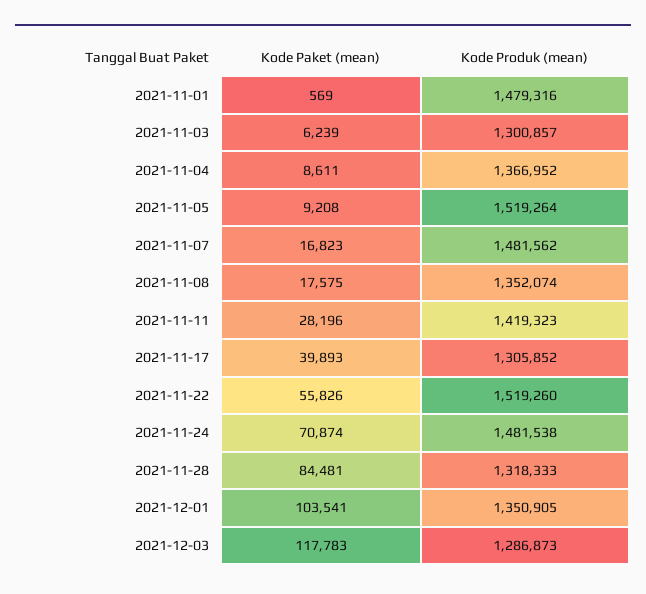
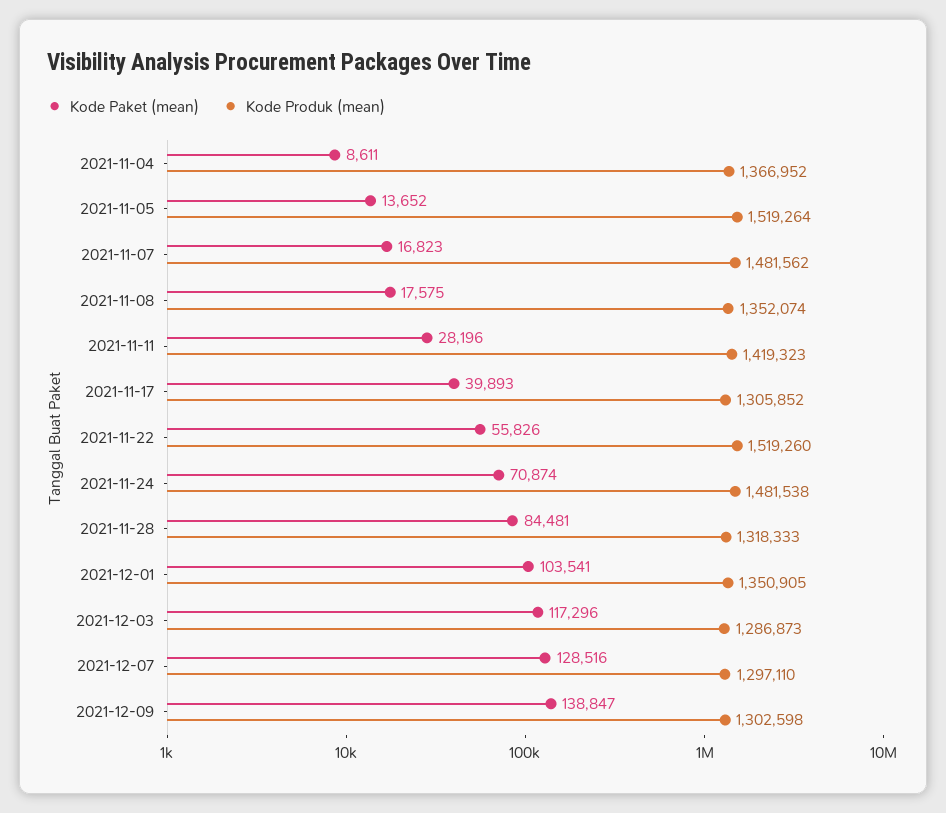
Kode Paket (mean), 2021-11-01: 569 -> none
Kode Produk (mean), 2021-11-01: 1479316 -> none
Kode Paket (mean), 2021-11-03: 6239 -> none
Kode Produk (mean), 2021-11-03: 1300857 -> none
Kode Paket (mean), 2021-11-05: 9208 -> 13652
Kode Paket (mean), 2021-12-03: 117783 -> 117296
Kode Paket (mean), 2021-12-07: none -> 128516
Kode Produk (mean), 2021-12-07: none -> 1297110
Kode Paket (mean), 2021-12-09: none -> 138847
Kode Produk (mean), 2021-12-09: none -> 1302598

